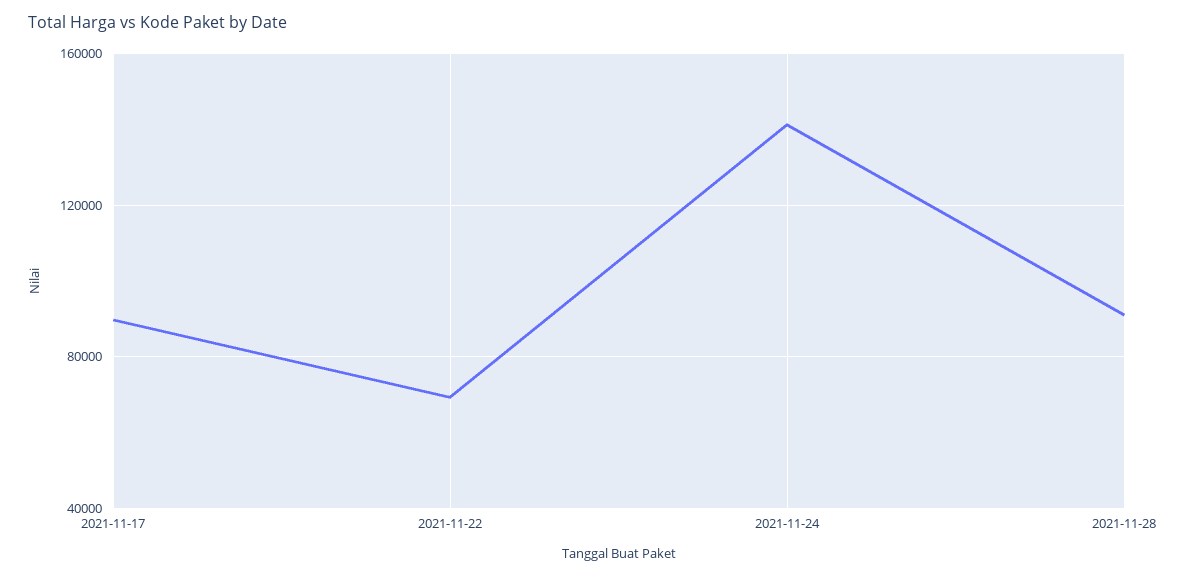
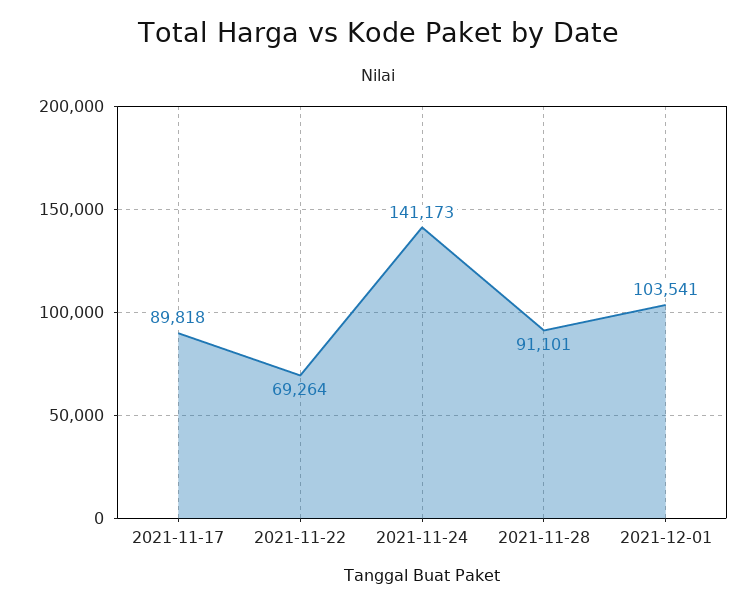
2021-12-01: none -> 103541

